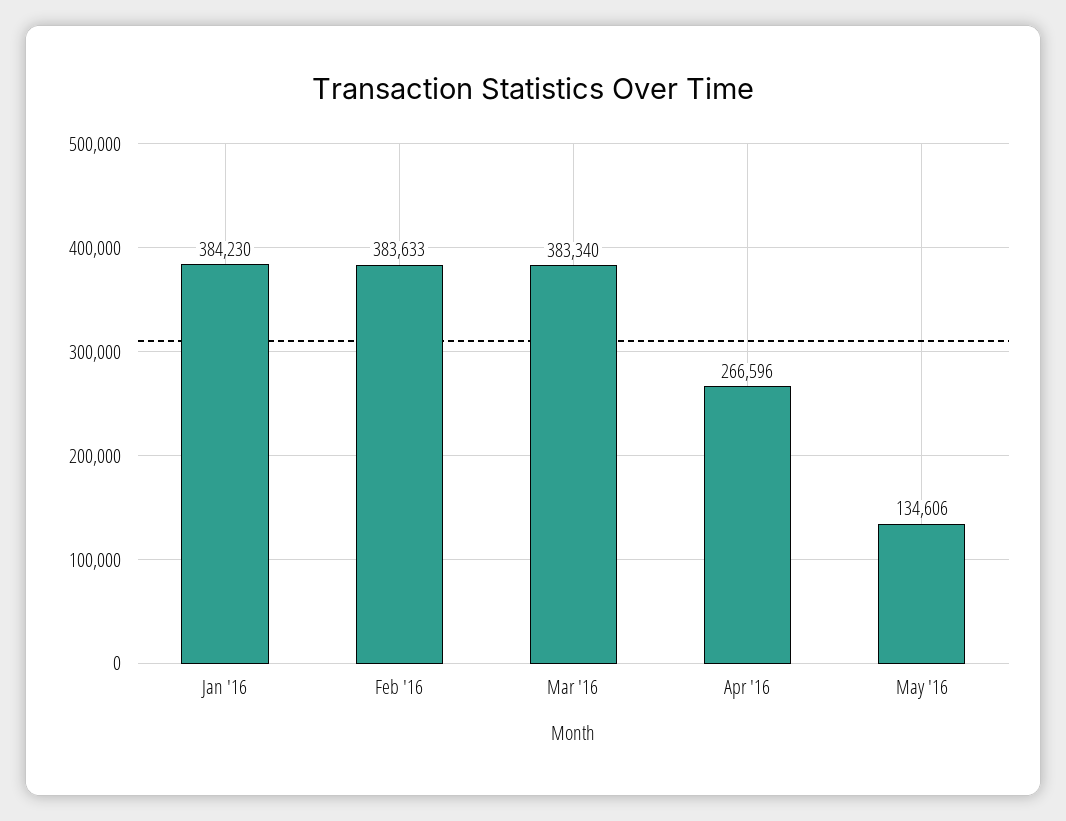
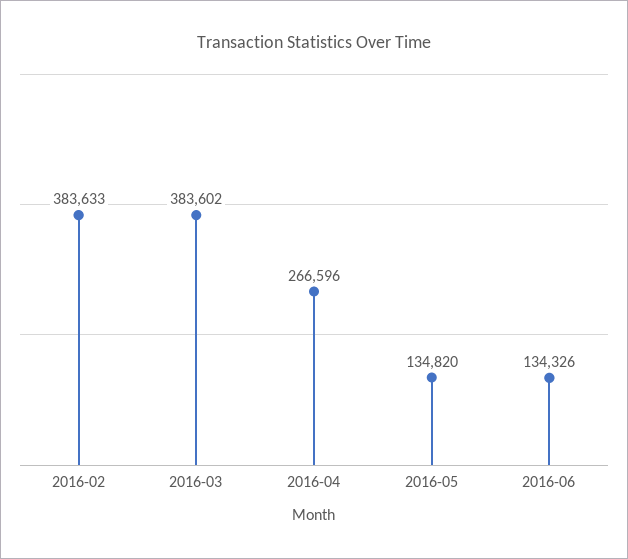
Jan '16: 384230 -> none
Mar '16: 383340 -> 383602
May '16: 134606 -> 134820
2016-06: none -> 134326

